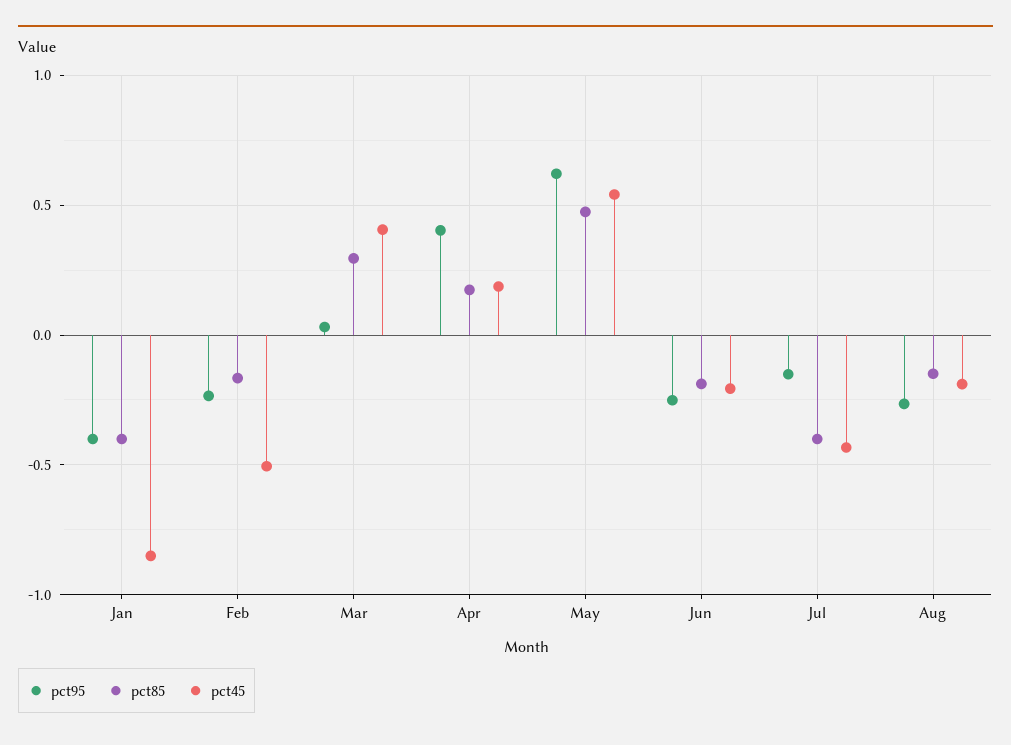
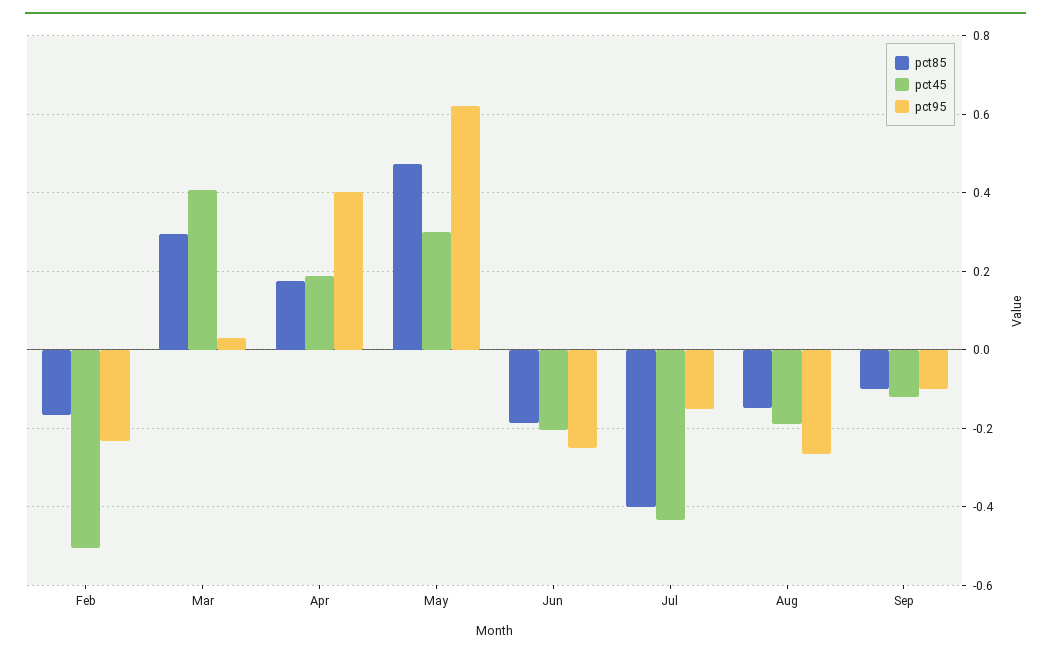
pct95, Jan: -0.4 -> none
pct85, Jan: -0.4 -> none
pct45, Jan: -0.85 -> none
pct45, May: 0.55 -> 0.3
pct85, Sep: none -> -0.1
pct45, Sep: none -> -0.12
pct95, Sep: none -> -0.1

